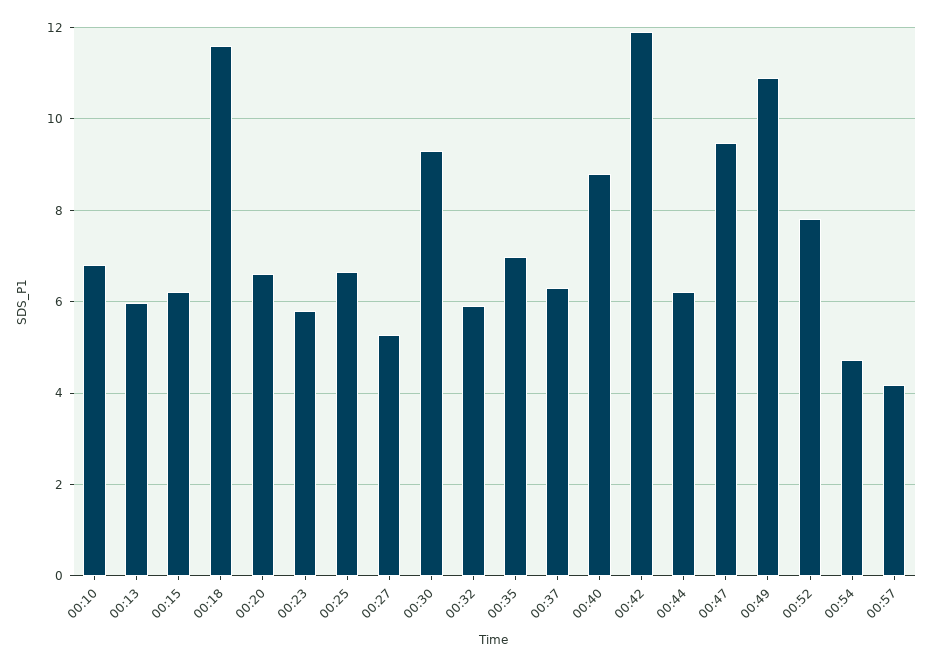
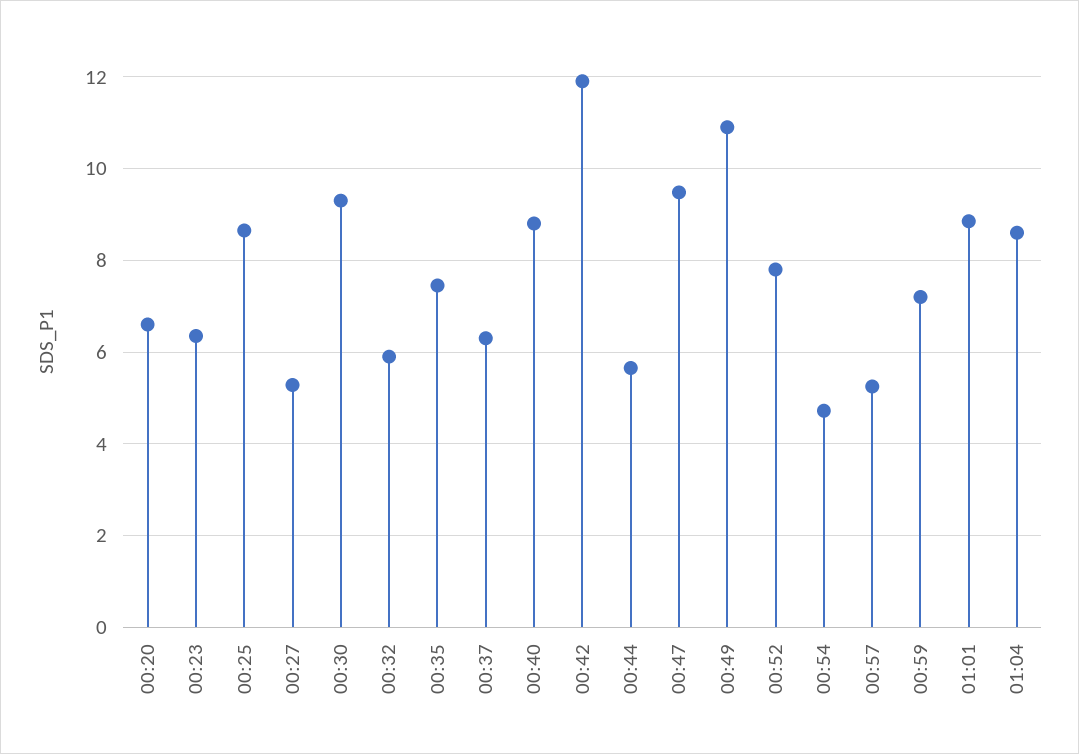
00:10: 6.8 -> none
00:13: 6 -> none
00:15: 6.2 -> none
00:18: 11.6 -> none
00:23: 5.8 -> 6.4
00:25: 6.6 -> 8.6
00:35: 7 -> 7.4
00:44: 6.2 -> 5.6
00:57: 4.2 -> 5.2
00:59: none -> 7.2
01:01: none -> 8.8
01:04: none -> 8.6

